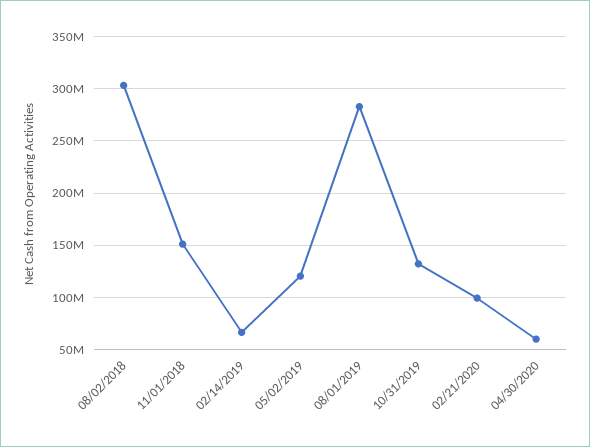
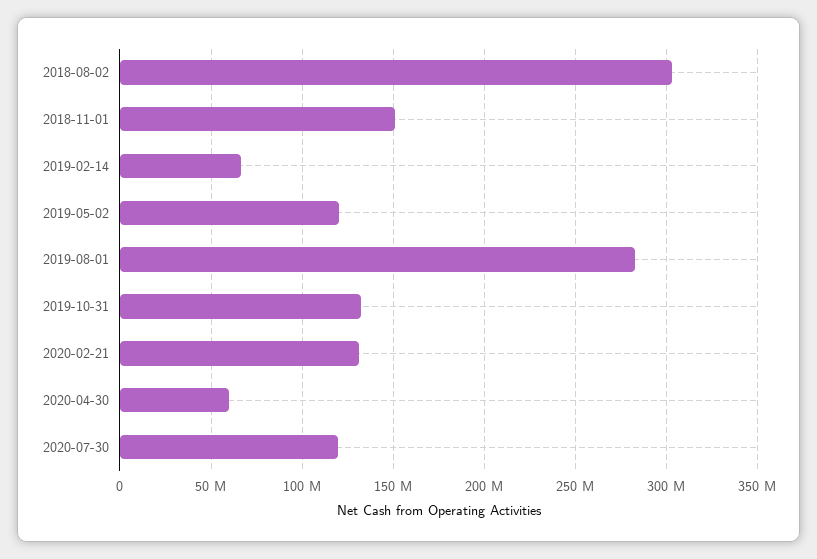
02/21/2020: 100000000 -> 130000000
2020-07-30: none -> 120000000

